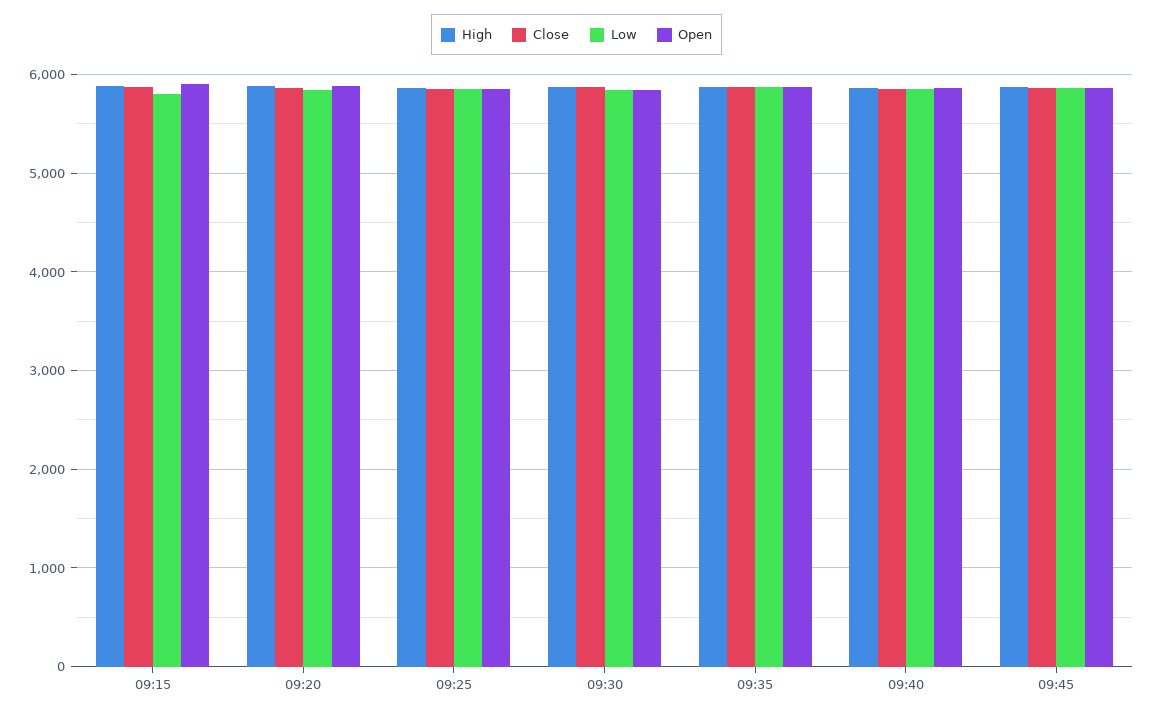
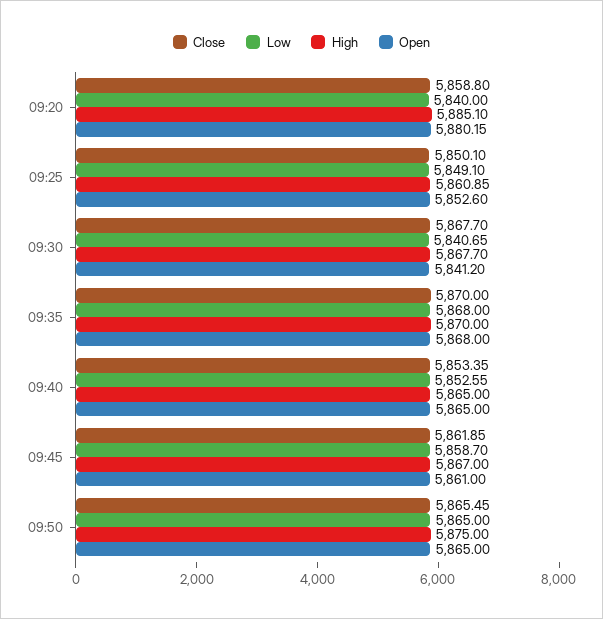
High, 09:15: 5900 -> none
Close, 09:15: 5900 -> none
Low, 09:15: 5800 -> none
Open, 09:15: 5900 -> none
Close, 09:50: none -> 5865.45
Low, 09:50: none -> 5865
High, 09:50: none -> 5875
Open, 09:50: none -> 5865

